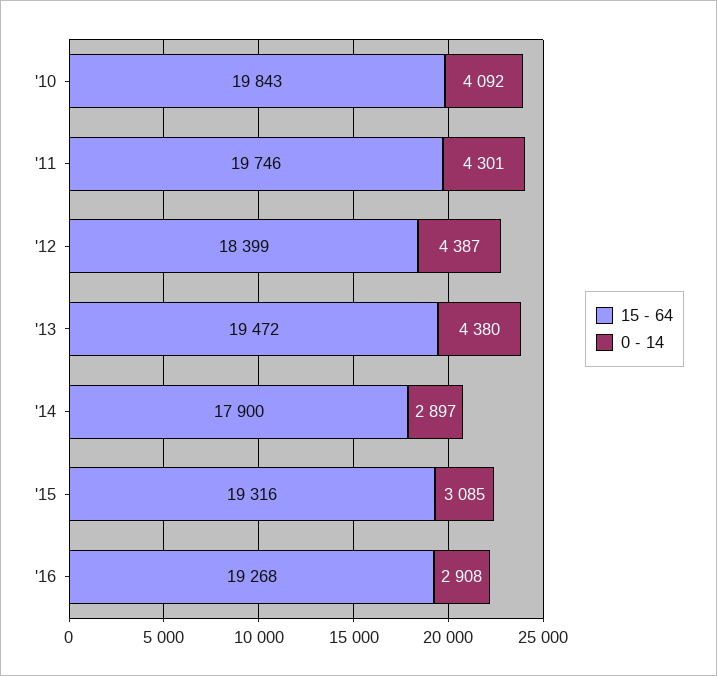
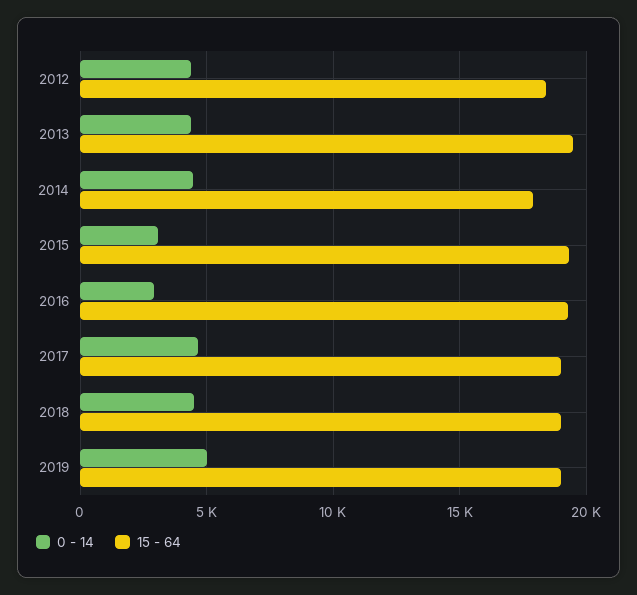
15 - 64, '10: 19843 -> none
0 - 14, '10: 4092 -> none
15 - 64, '11: 19746 -> none
0 - 14, '11: 4301 -> none
0 - 14, '14: 2897 -> 4500
0 - 14, 2017: none -> 4500
15 - 64, 2017: none -> 19000
0 - 14, 2018: none -> 4500
15 - 64, 2018: none -> 19000
0 - 14, 2019: none -> 5000
15 - 64, 2019: none -> 19000

